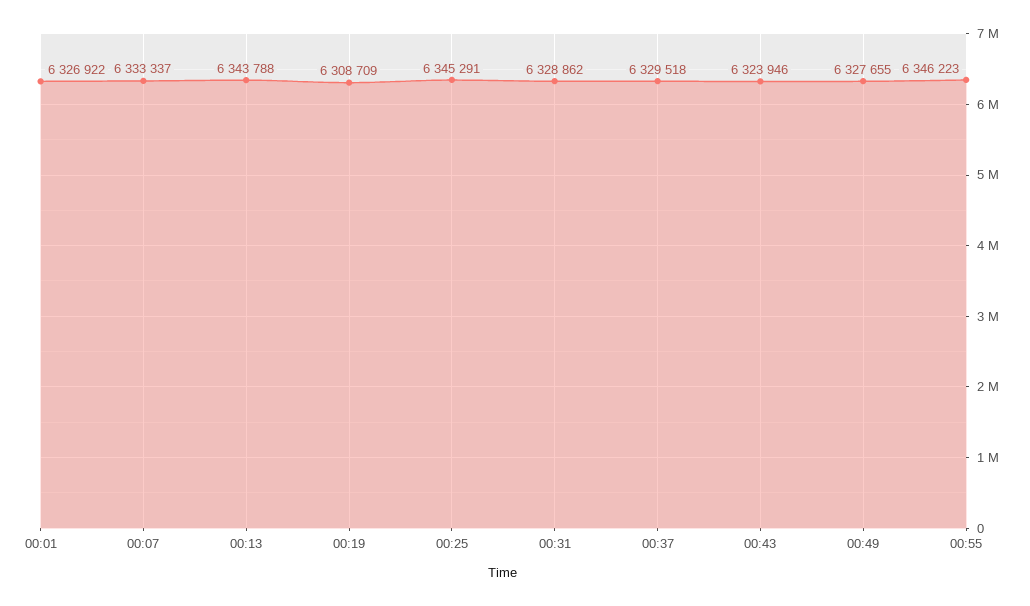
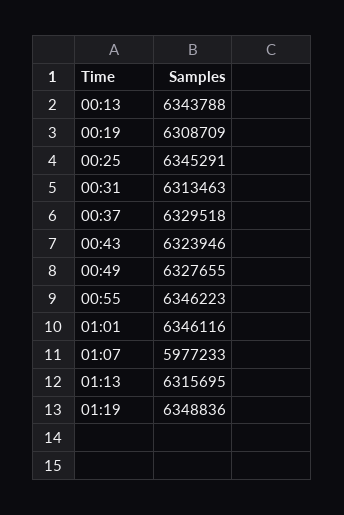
00:01: 6326922 -> none
00:07: 6333337 -> none
00:31: 6328862 -> 6313463
01:01: none -> 6346116
01:07: none -> 5977233
01:13: none -> 6315695
01:19: none -> 6348836

